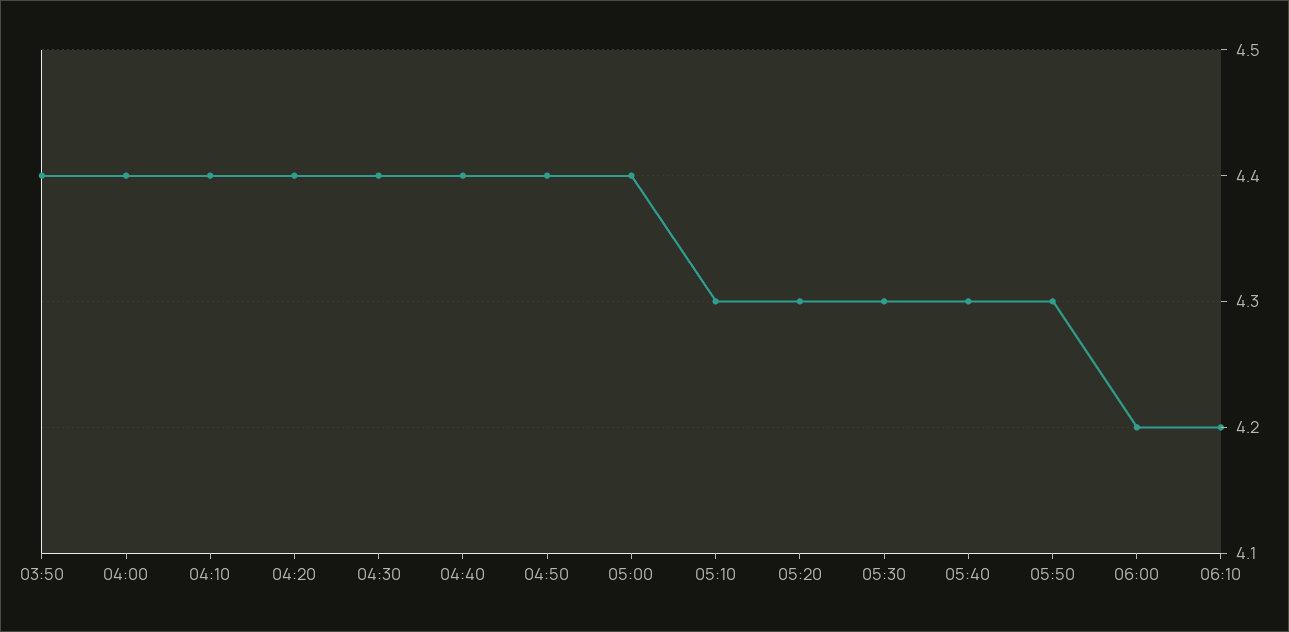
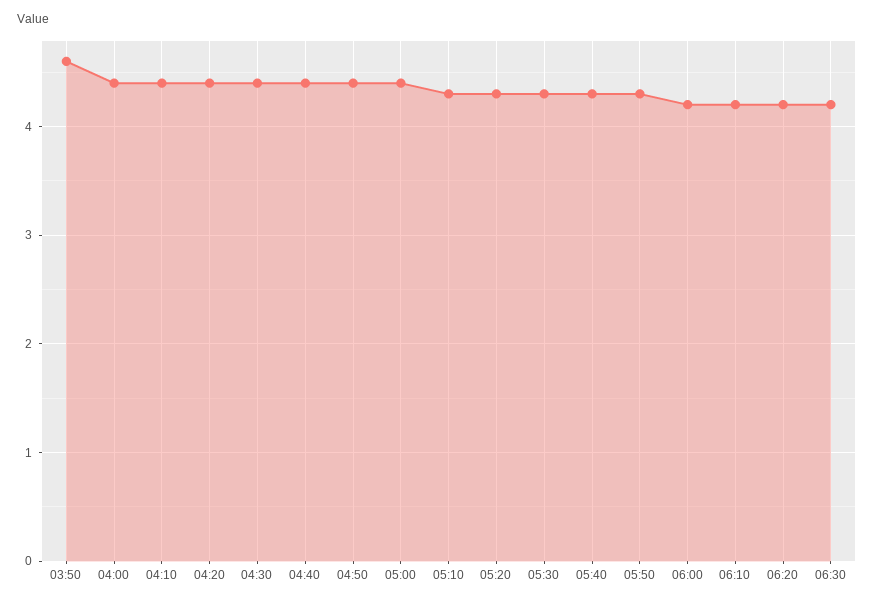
03:50: 4.4 -> 4.6
06:20: none -> 4.2
06:30: none -> 4.2

